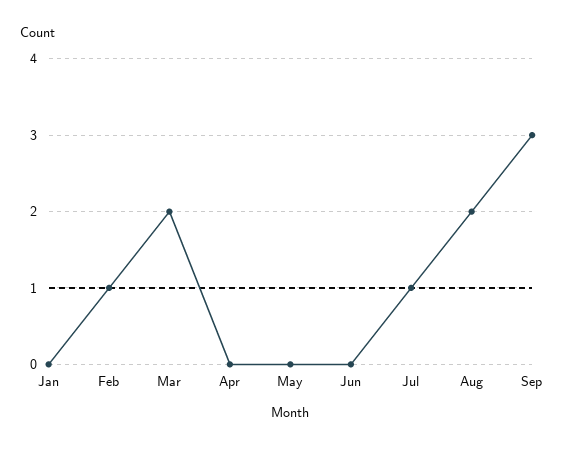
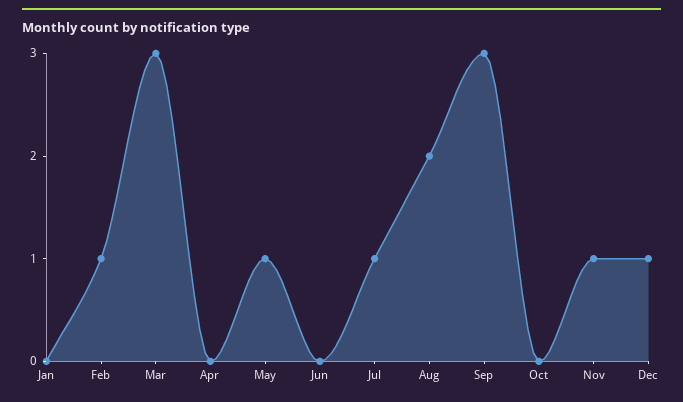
Mar: 2 -> 3
May: 0 -> 1
Oct: none -> 0
Nov: none -> 1
Dec: none -> 1

